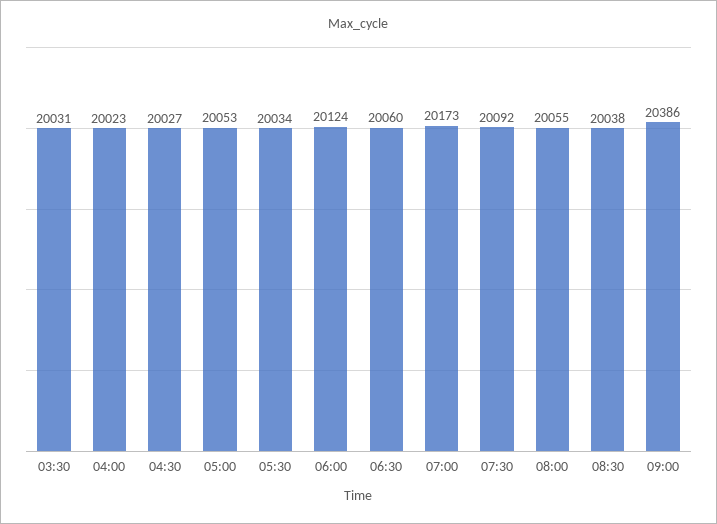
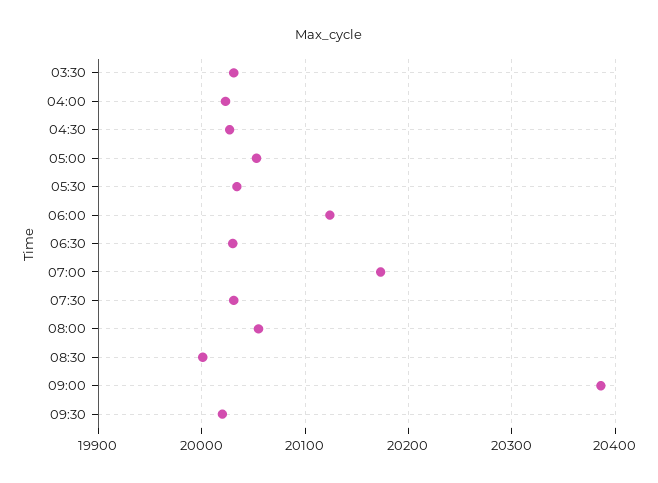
06:30: 20060 -> 20030
07:30: 20092 -> 20030
08:30: 20038 -> 20000
09:30: none -> 20020

